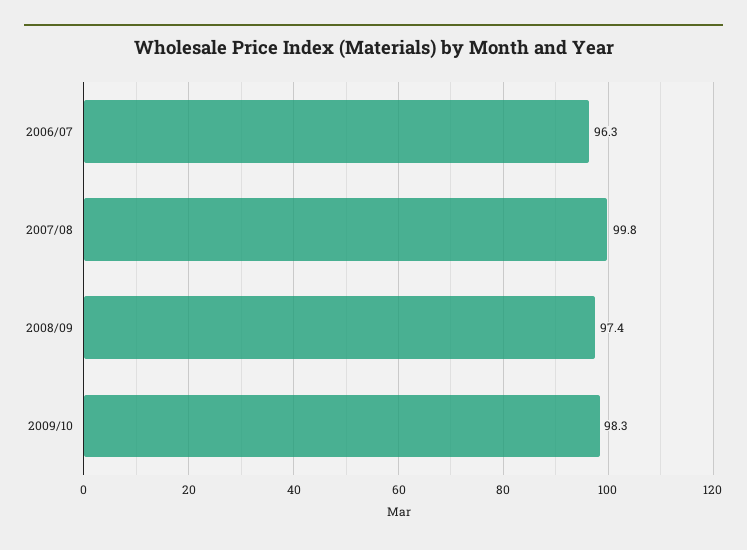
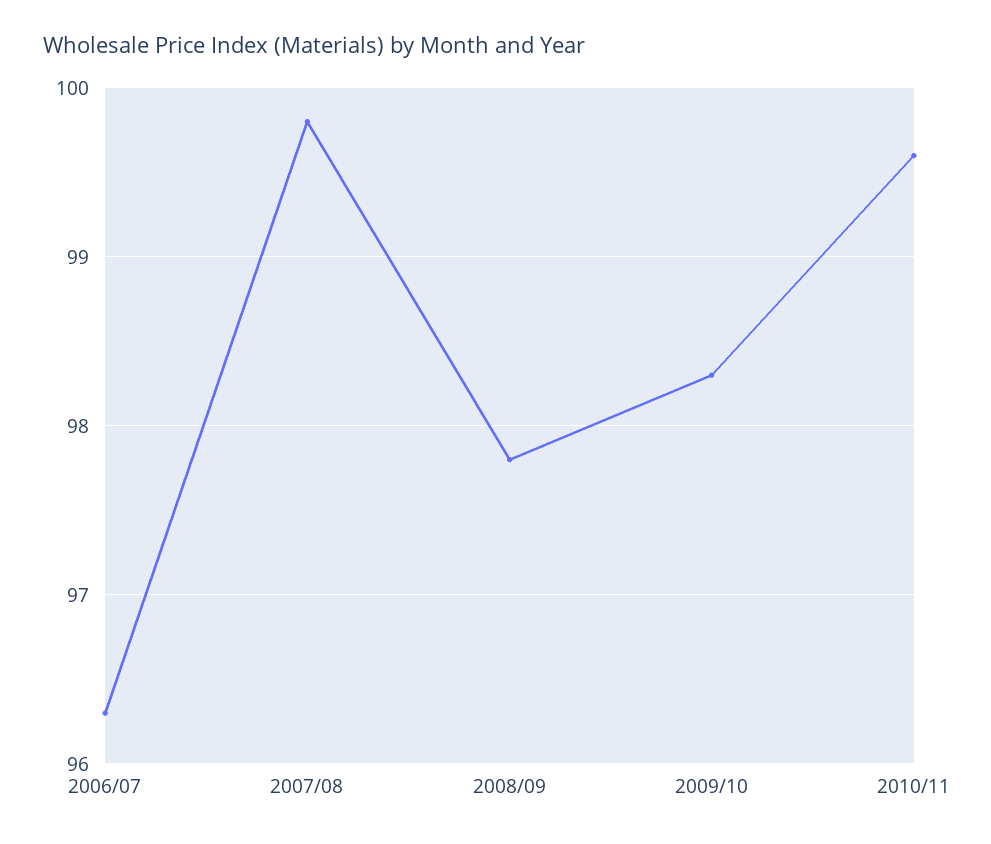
2008/09: 97.4 -> 97.8
2010/11: none -> 99.6

